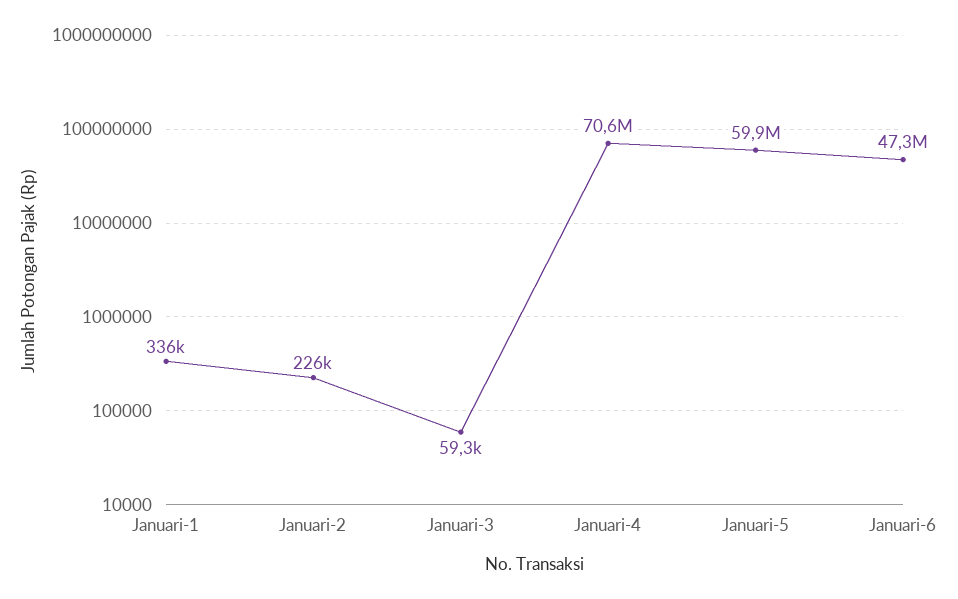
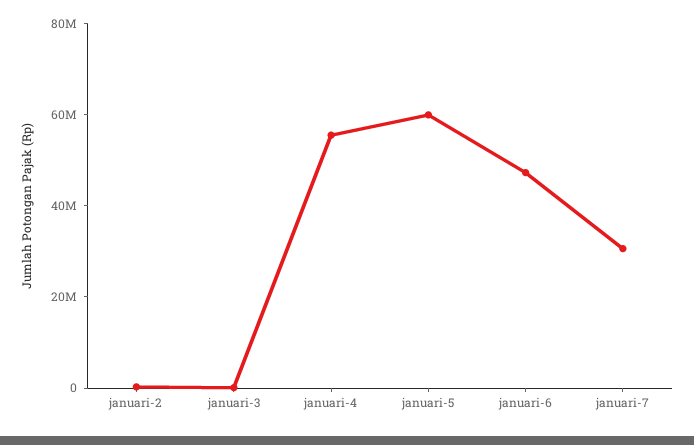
Januari-1: 336000 -> none
Januari-4: 70600000 -> 55000000
januari-7: none -> 30000000

